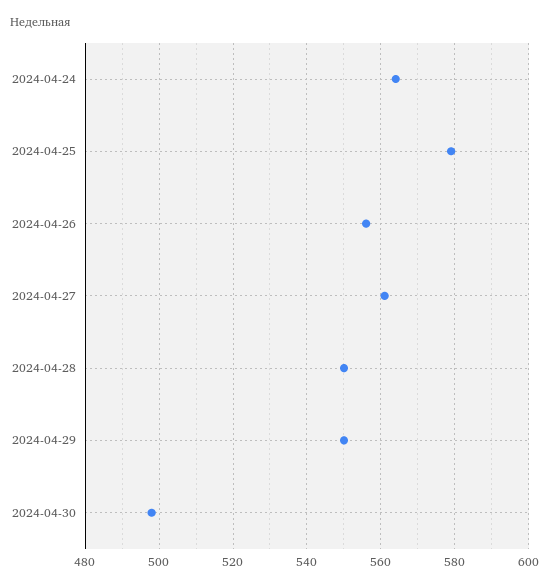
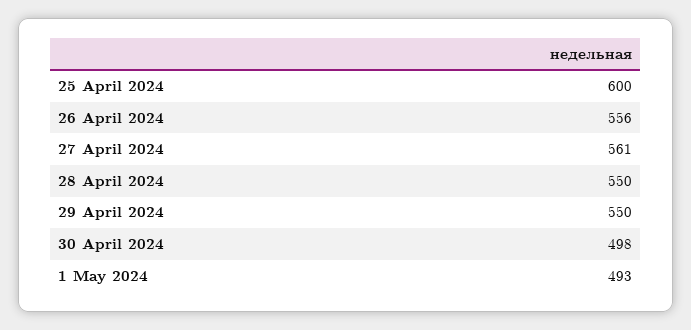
2024-04-24: 565 -> none
2024-04-25: 580 -> 600
1 May 2024: none -> 493

